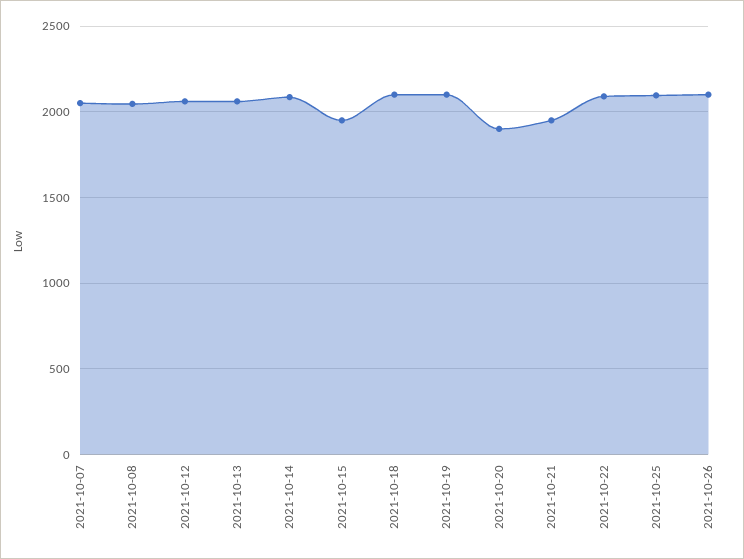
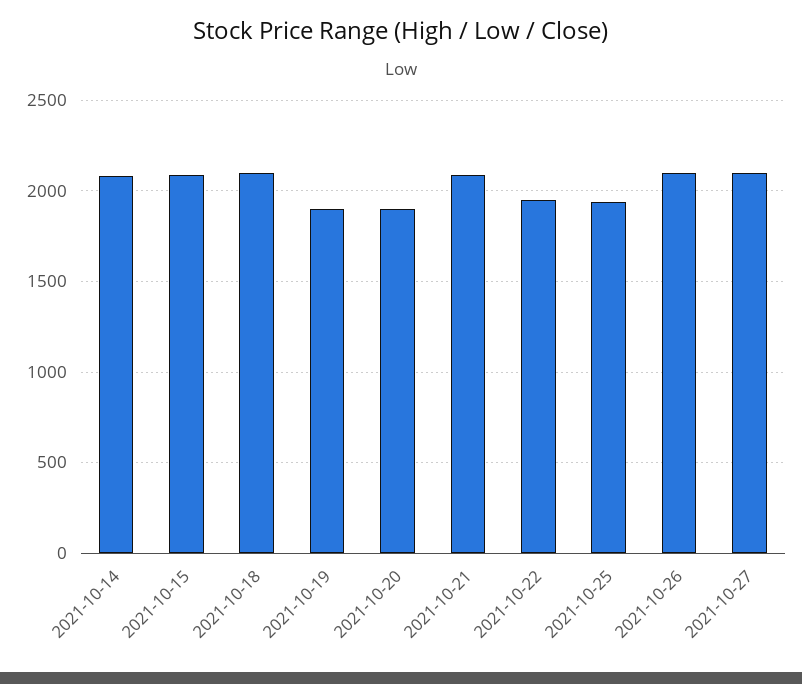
2021-10-07: 2050 -> none
2021-10-08: 2050 -> none
2021-10-12: 2050 -> none
2021-10-13: 2050 -> none
2021-10-15: 1950 -> 2100
2021-10-19: 2100 -> 1900
2021-10-21: 1950 -> 2100
2021-10-22: 2100 -> 1950
2021-10-25: 2100 -> 1950
2021-10-27: none -> 2100

